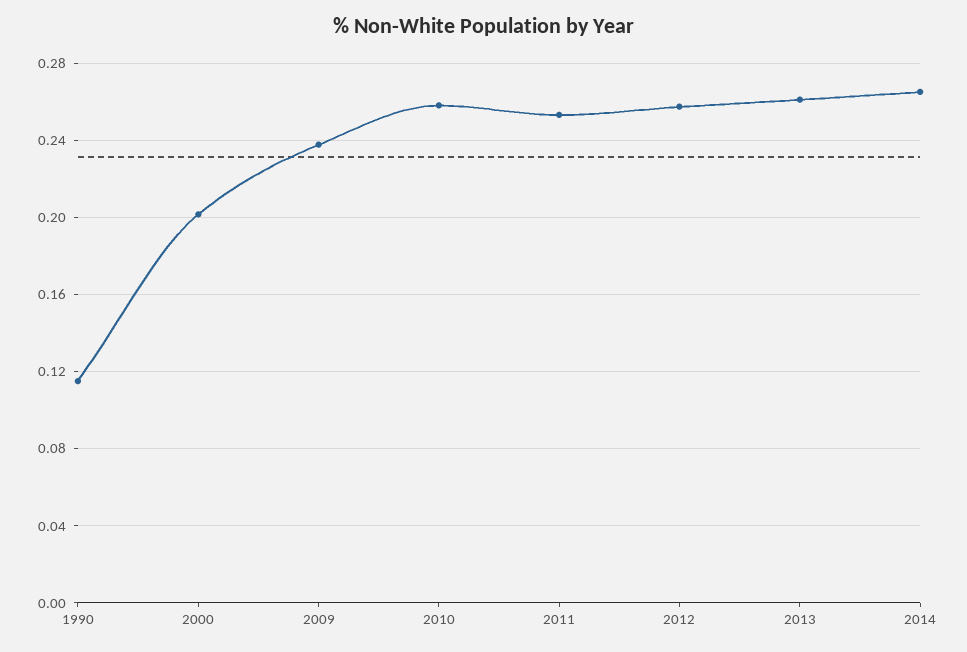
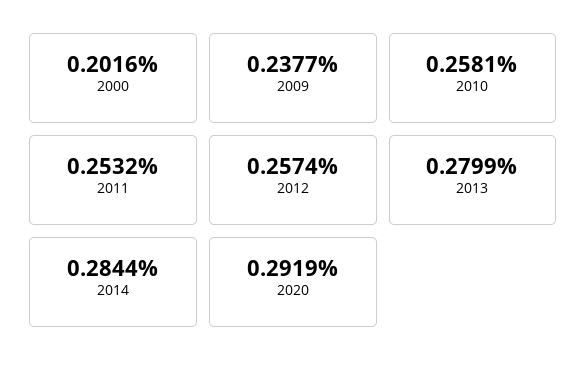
1990: 0.115 -> none
2013: 0.26 -> 0.2799
2014: 0.265 -> 0.2844
2020: none -> 0.2919

